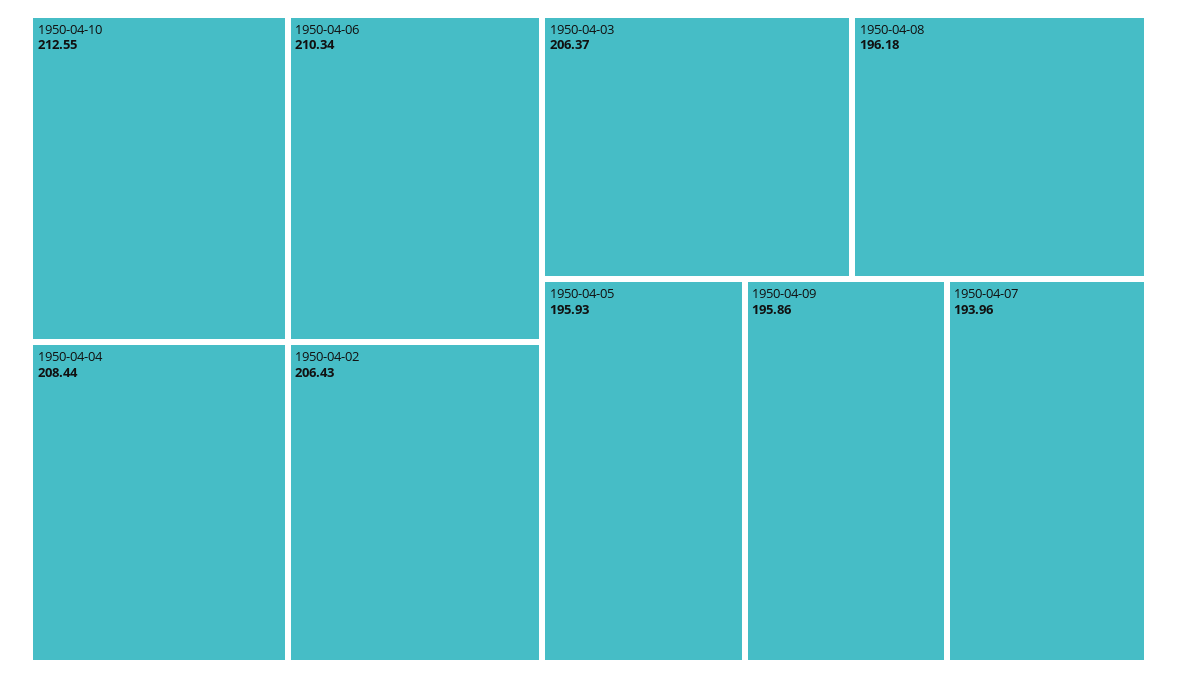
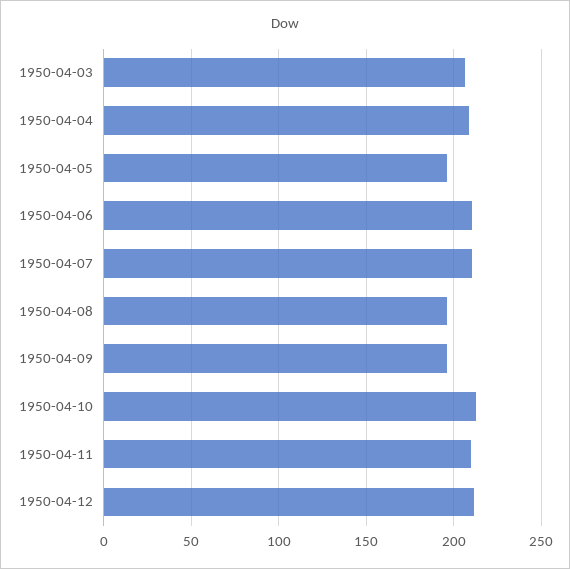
1950-04-02: 206.43 -> none
1950-04-07: 193.96 -> 210
1950-04-11: none -> 210
1950-04-12: none -> 210

